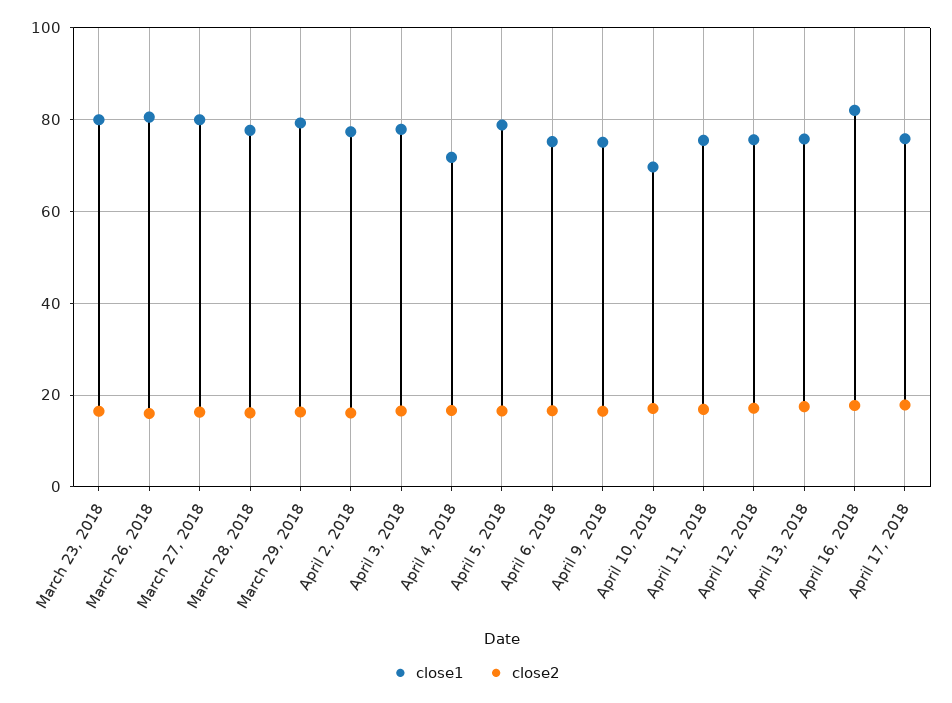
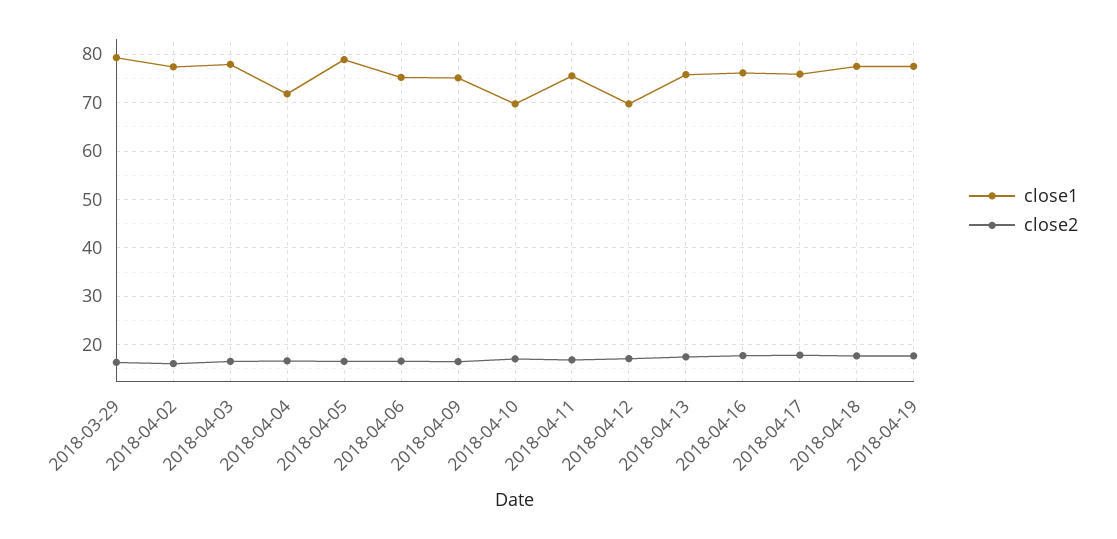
close1, March 23, 2018: 80 -> none
close2, March 23, 2018: 16 -> none
close1, March 26, 2018: 80 -> none
close2, March 26, 2018: 16 -> none
close1, March 27, 2018: 80 -> none
close2, March 27, 2018: 16 -> none
close1, March 28, 2018: 78 -> none
close2, March 28, 2018: 16 -> none
close1, April 12, 2018: 76 -> 70
close1, April 16, 2018: 82 -> 76
close1, 2018-04-18: none -> 78
close2, 2018-04-18: none -> 18
close1, 2018-04-19: none -> 78
close2, 2018-04-19: none -> 18

